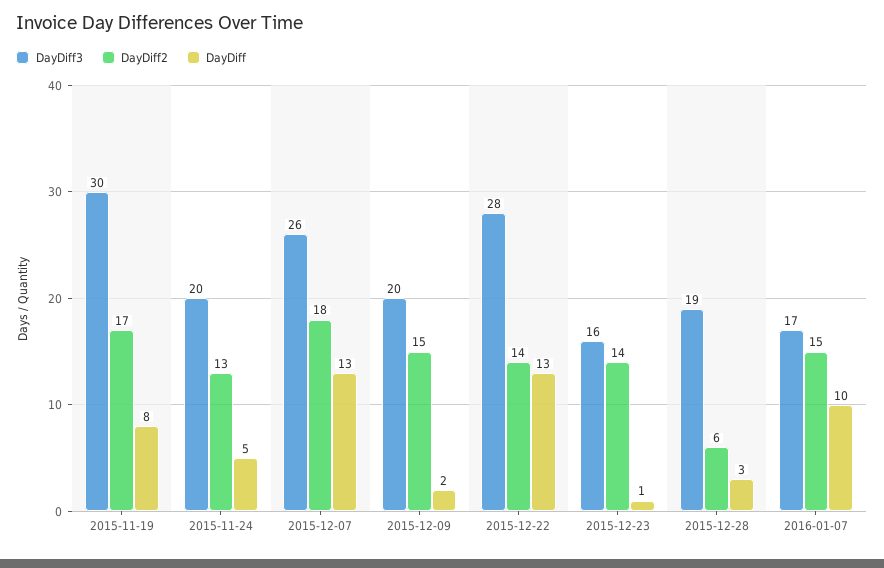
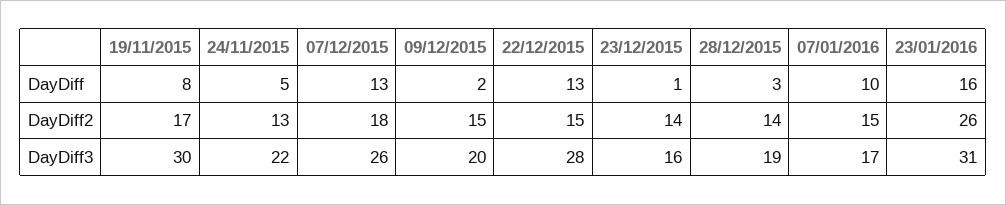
DayDiff3, 2015-11-24: 20 -> 22
DayDiff2, 2015-12-22: 14 -> 15
DayDiff2, 2015-12-28: 6 -> 14
DayDiff, 23/01/2016: none -> 16
DayDiff2, 23/01/2016: none -> 26
DayDiff3, 23/01/2016: none -> 31

